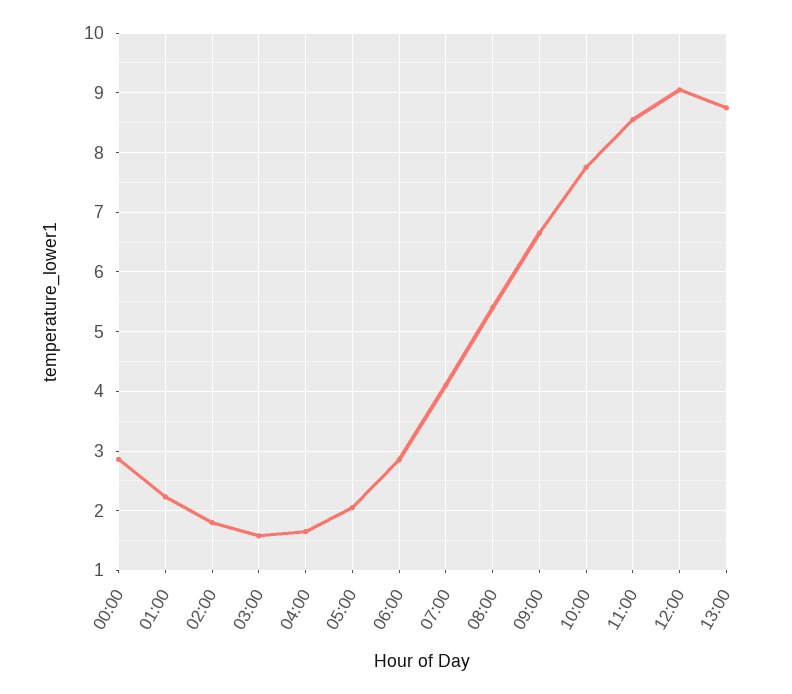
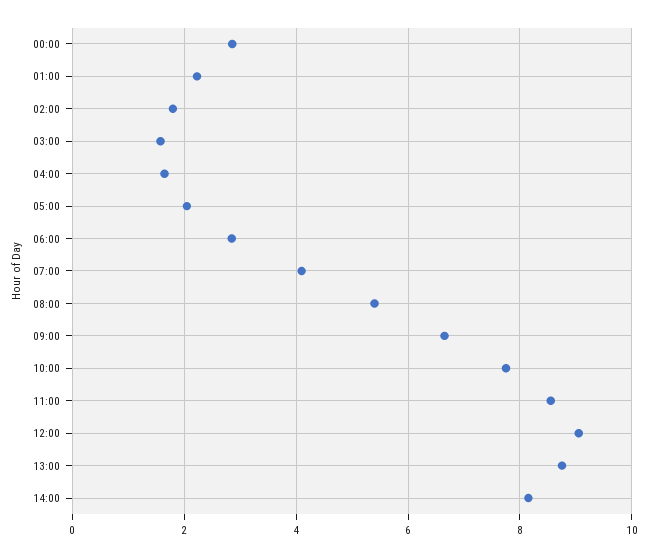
14:00: none -> 8.2

